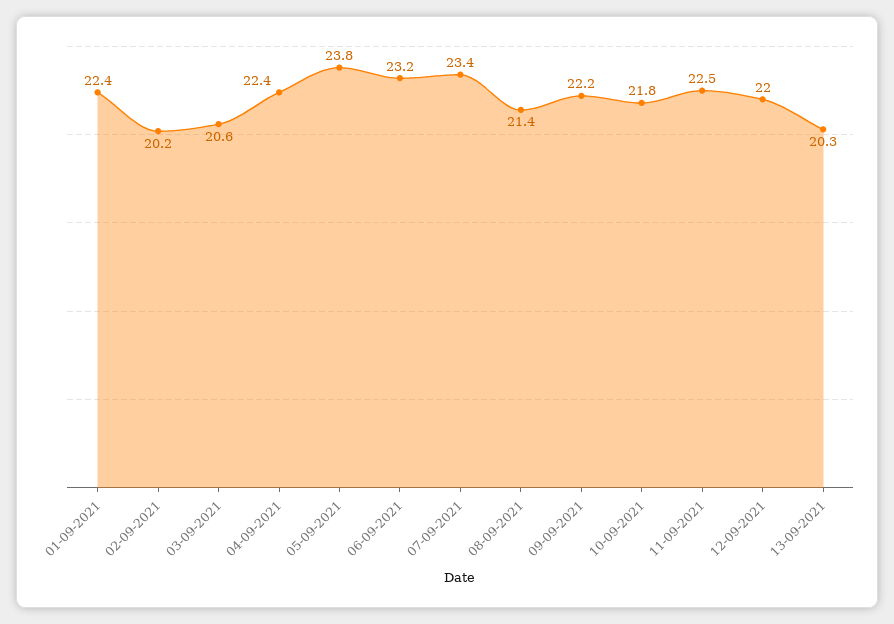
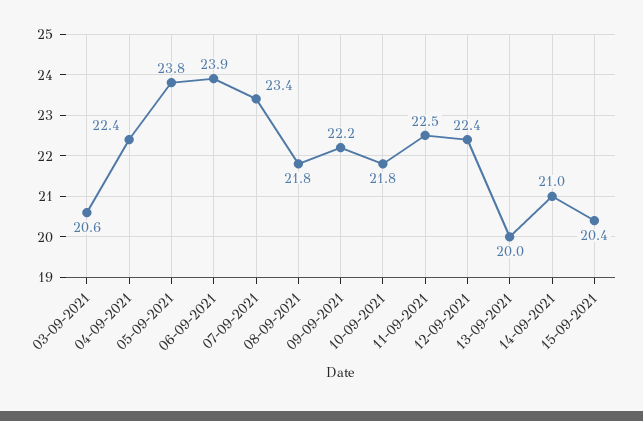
01-09-2021: 22.4 -> none
02-09-2021: 20.2 -> none
06-09-2021: 23.2 -> 23.9
08-09-2021: 21.4 -> 21.8
12-09-2021: 22 -> 22.4
13-09-2021: 20.3 -> 20
14-09-2021: none -> 21
15-09-2021: none -> 20.4

